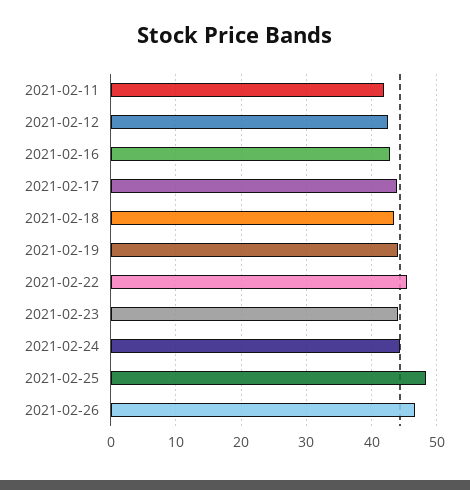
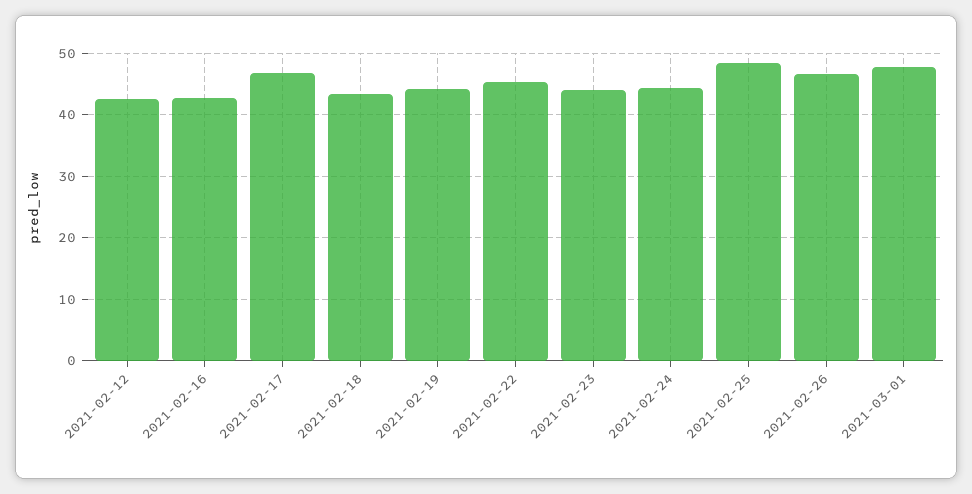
2021-02-11: 42 -> none
2021-02-17: 44 -> 47
2021-03-01: none -> 48

